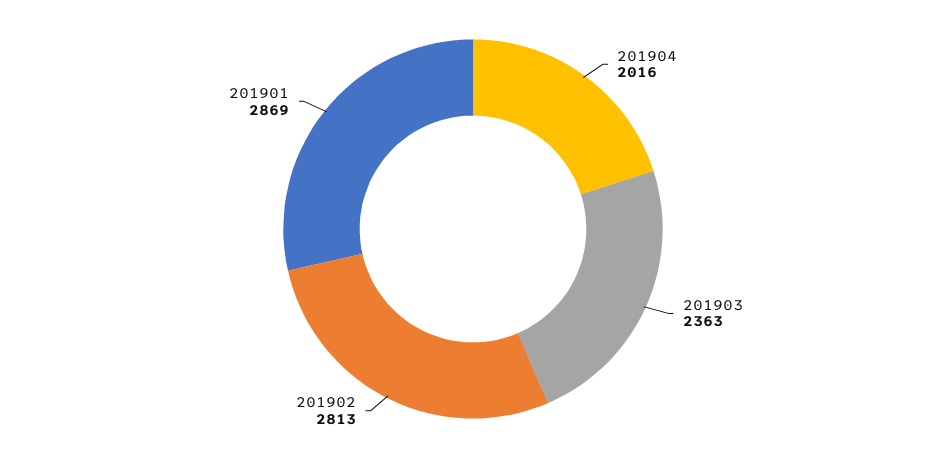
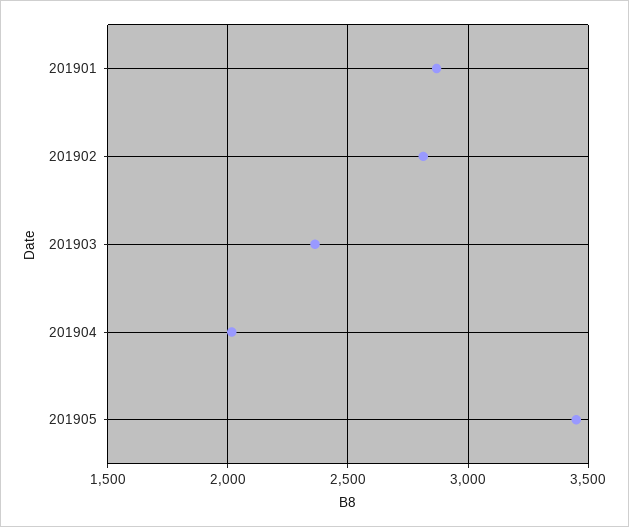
201905: none -> 3450

